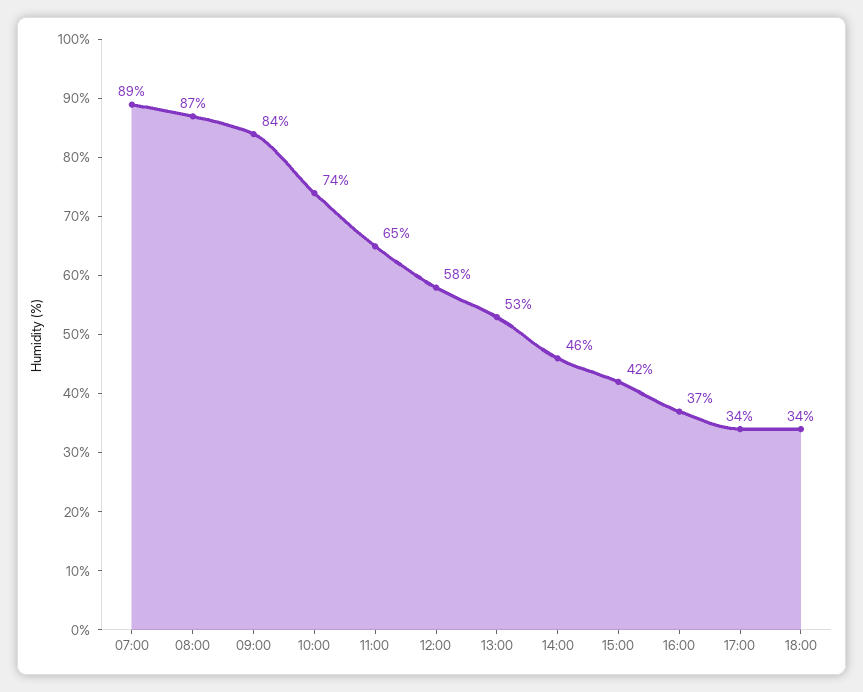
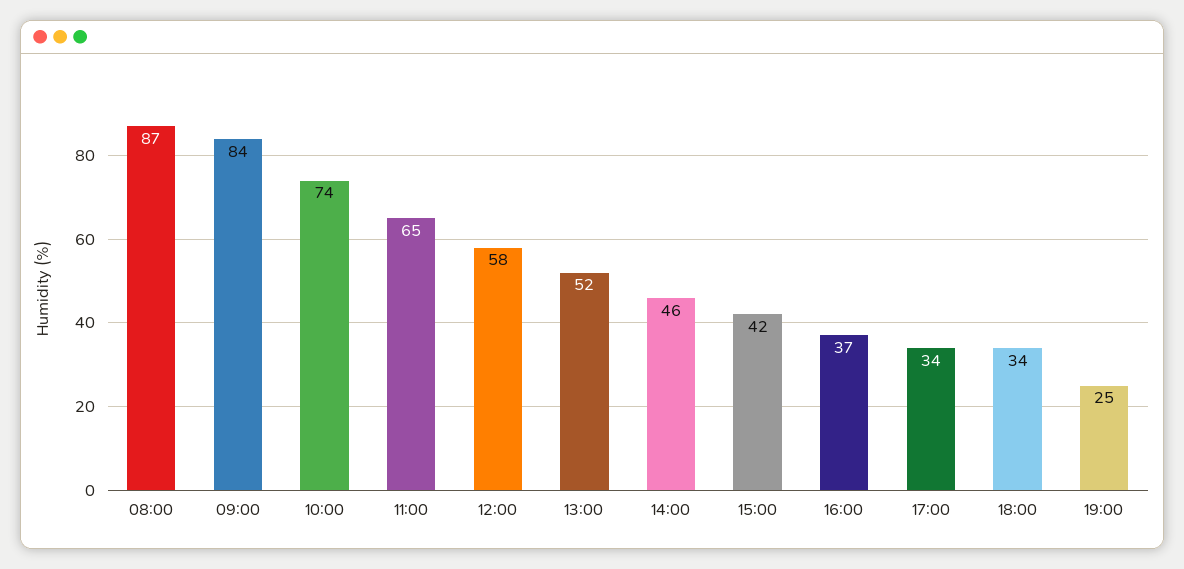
07:00: 89 -> none
13:00: 53 -> 52
19:00: none -> 25

